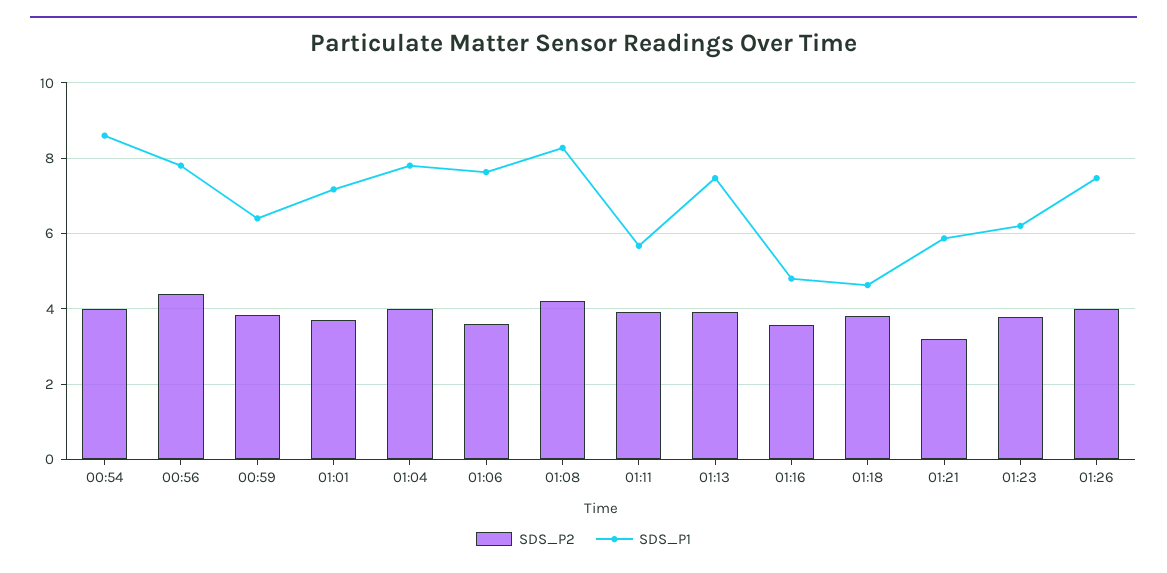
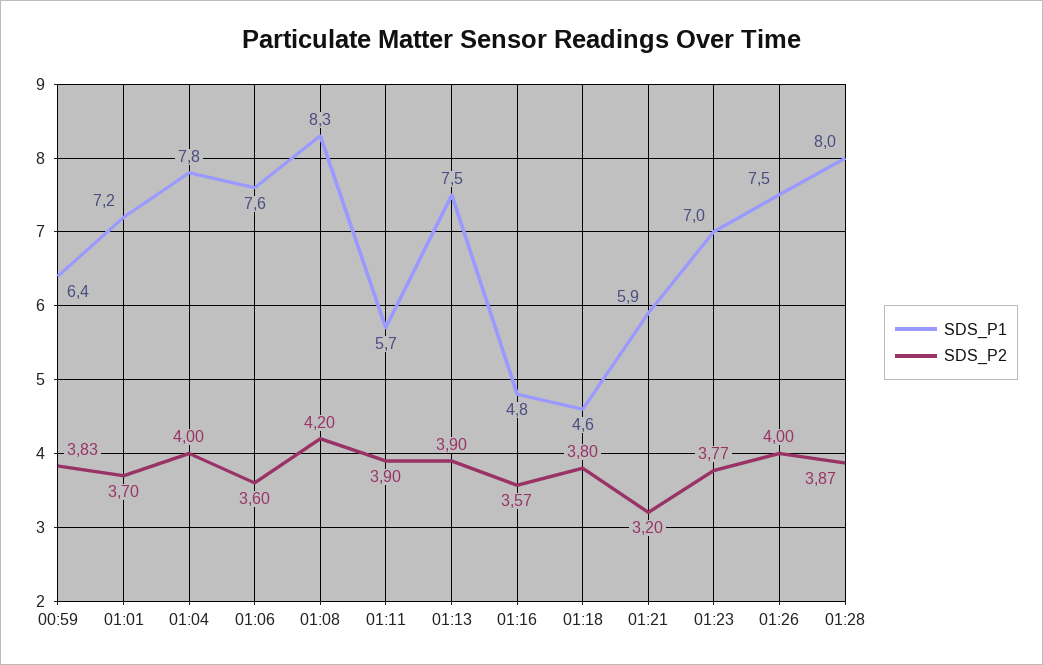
SDS_P2, 00:54: 4 -> none
SDS_P1, 00:54: 8.6 -> none
SDS_P2, 00:56: 4.4 -> none
SDS_P1, 00:56: 7.8 -> none
SDS_P1, 01:23: 6.2 -> 7
SDS_P1, 01:28: none -> 8
SDS_P2, 01:28: none -> 3.87

